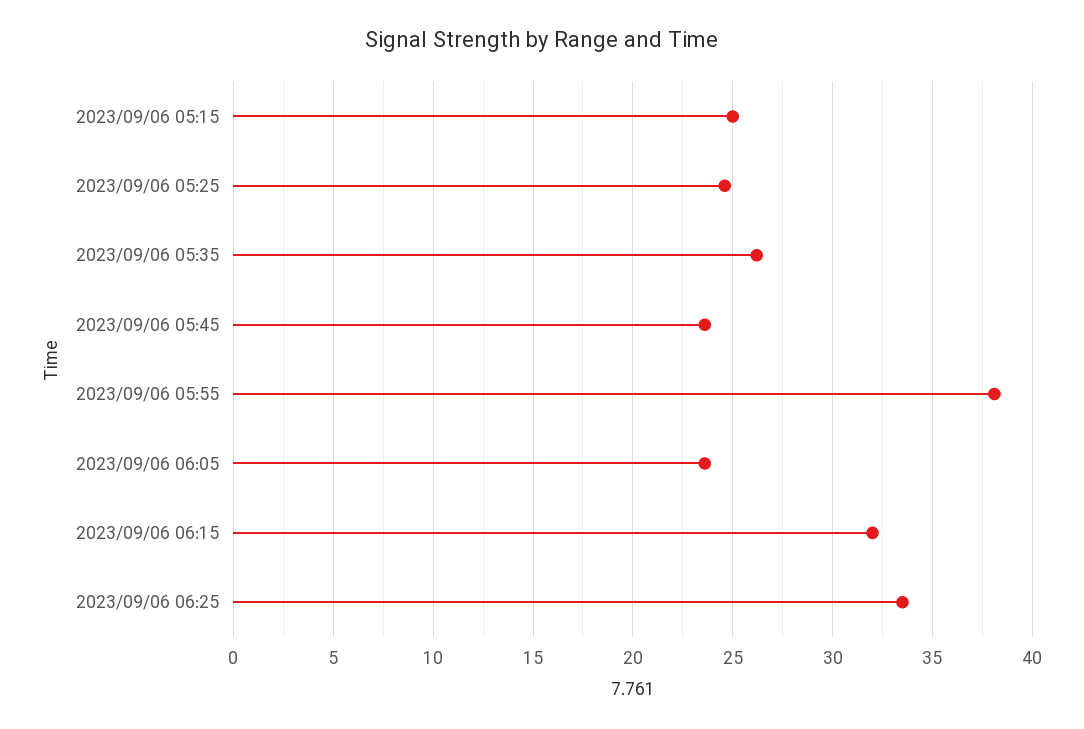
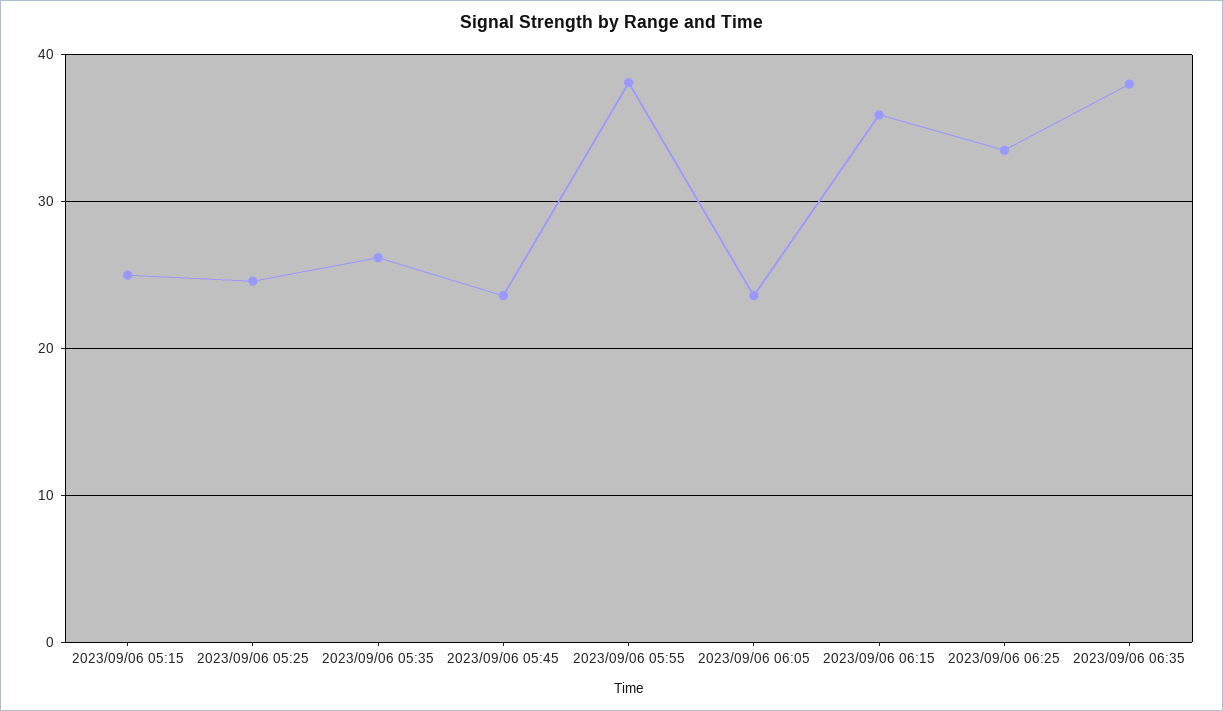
2023/09/06 06:15: 32 -> 36
2023/09/06 06:35: none -> 38

